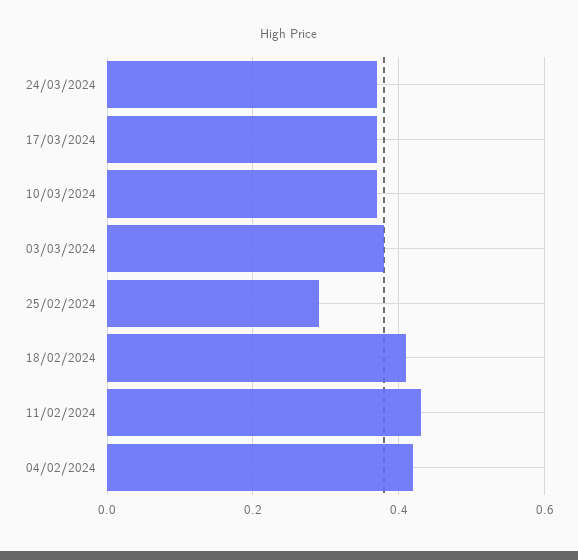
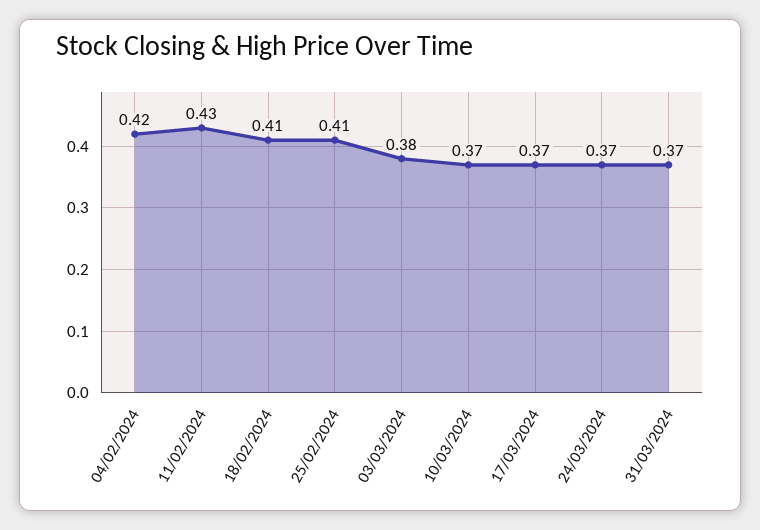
25/02/2024: 0.3 -> 0.41
31/03/2024: none -> 0.37

